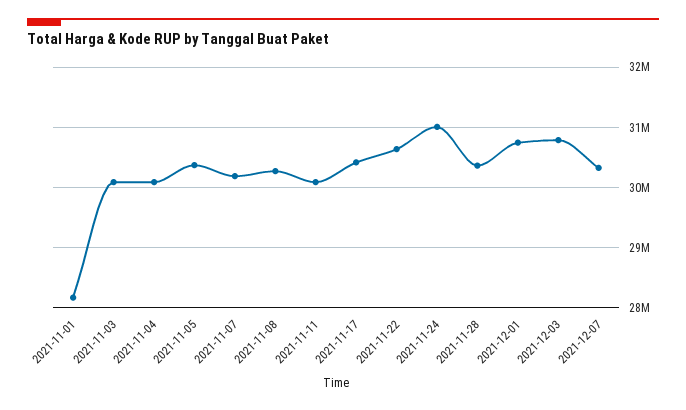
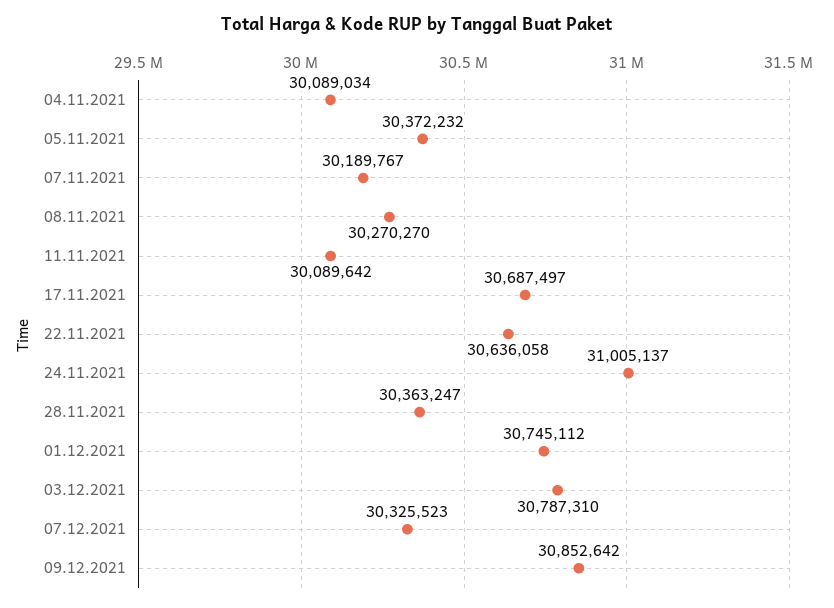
2021-11-01: 28200000 -> none
2021-11-03: 30100000 -> none
2021-11-17: 30400000 -> 30687497
09.12.2021: none -> 30852642

